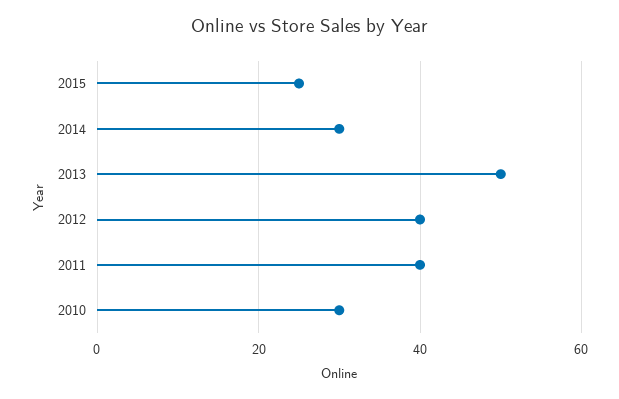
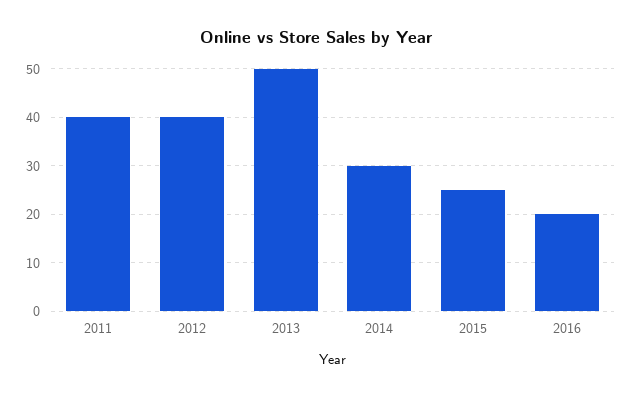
2010: 30 -> none
2016: none -> 20

